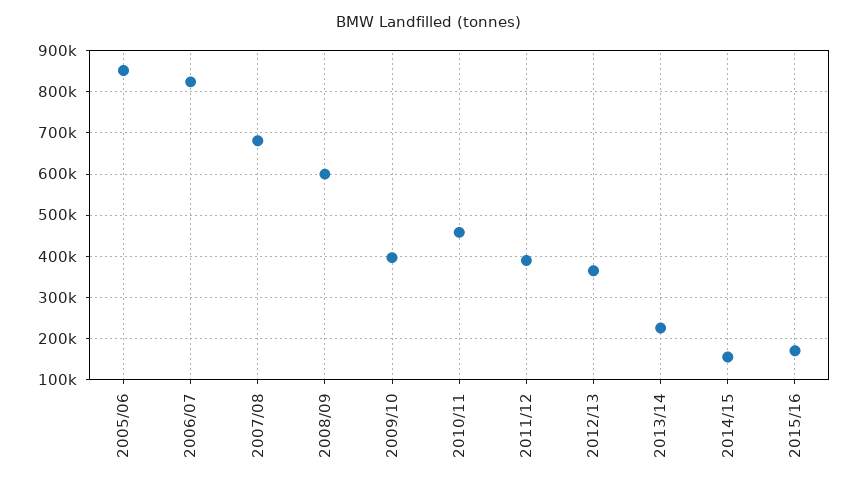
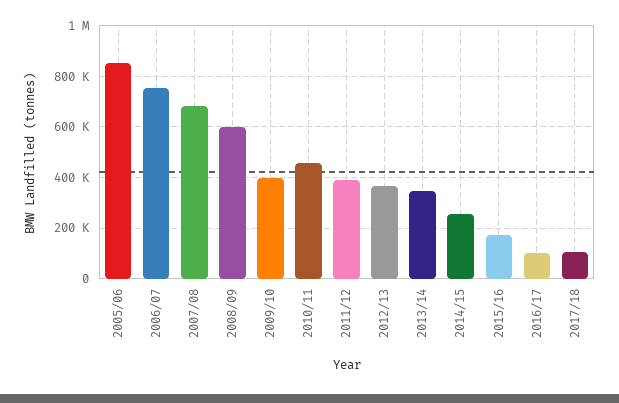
2006/07: 820000 -> 750000
2013/14: 220000 -> 350000
2014/15: 160000 -> 250000
2016/17: none -> 100000
2017/18: none -> 100000

